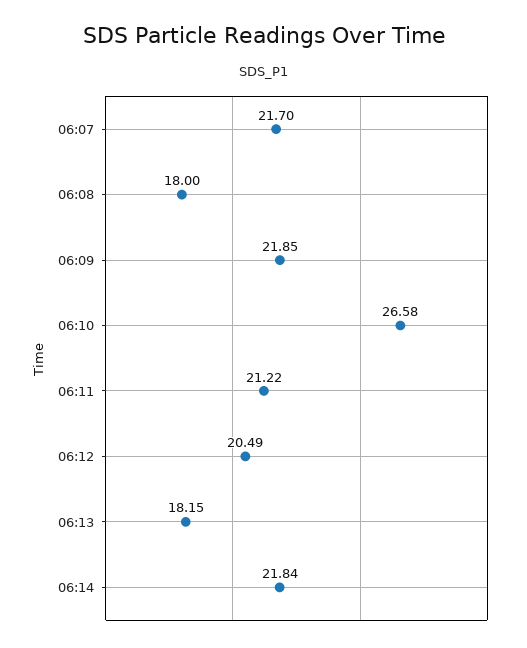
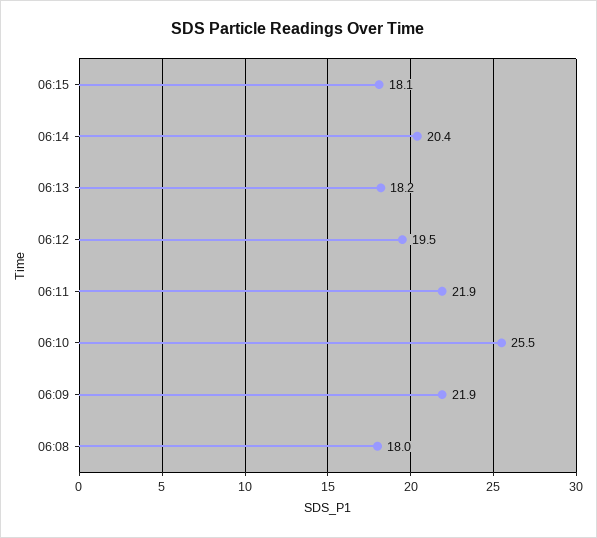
06:07: 21.7 -> none
06:10: 26.58 -> 25.5
06:11: 21.22 -> 21.9
06:12: 20.49 -> 19.5
06:14: 21.84 -> 20.4
06:15: none -> 18.1

